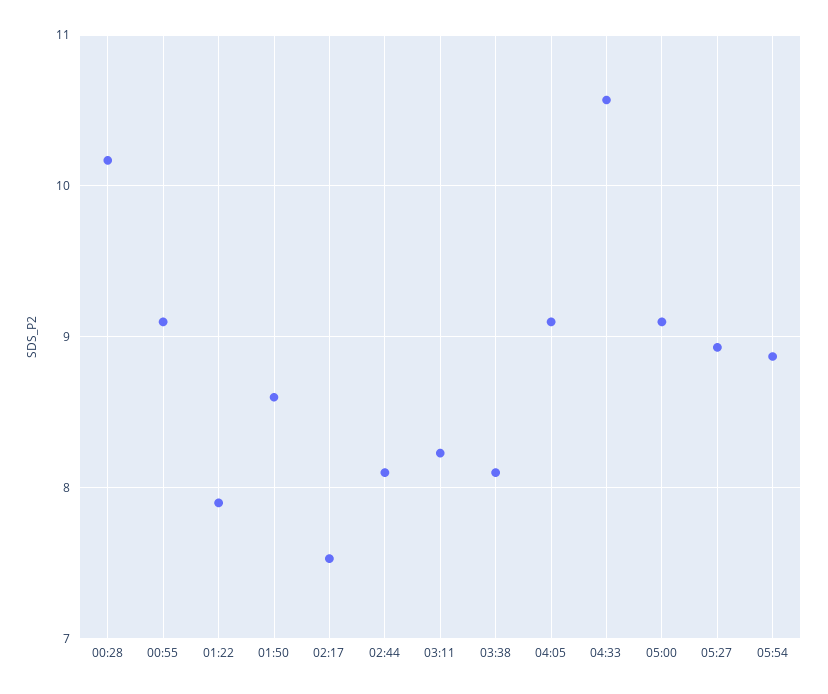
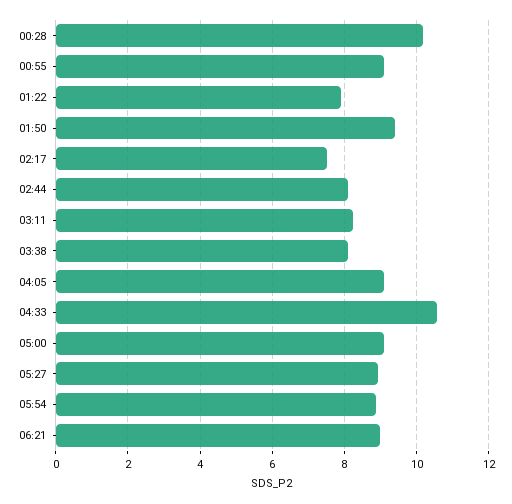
01:50: 8.6 -> 9.4
06:21: none -> 9

